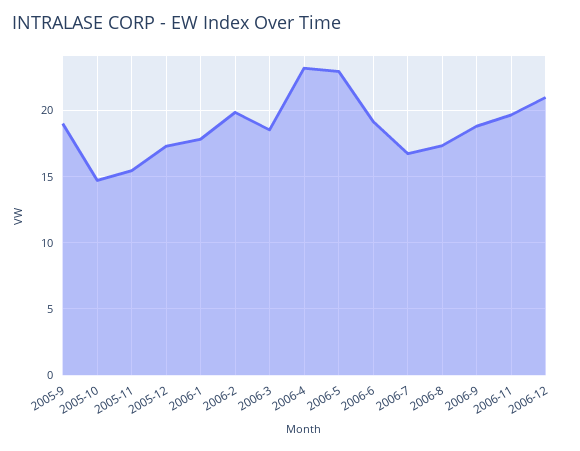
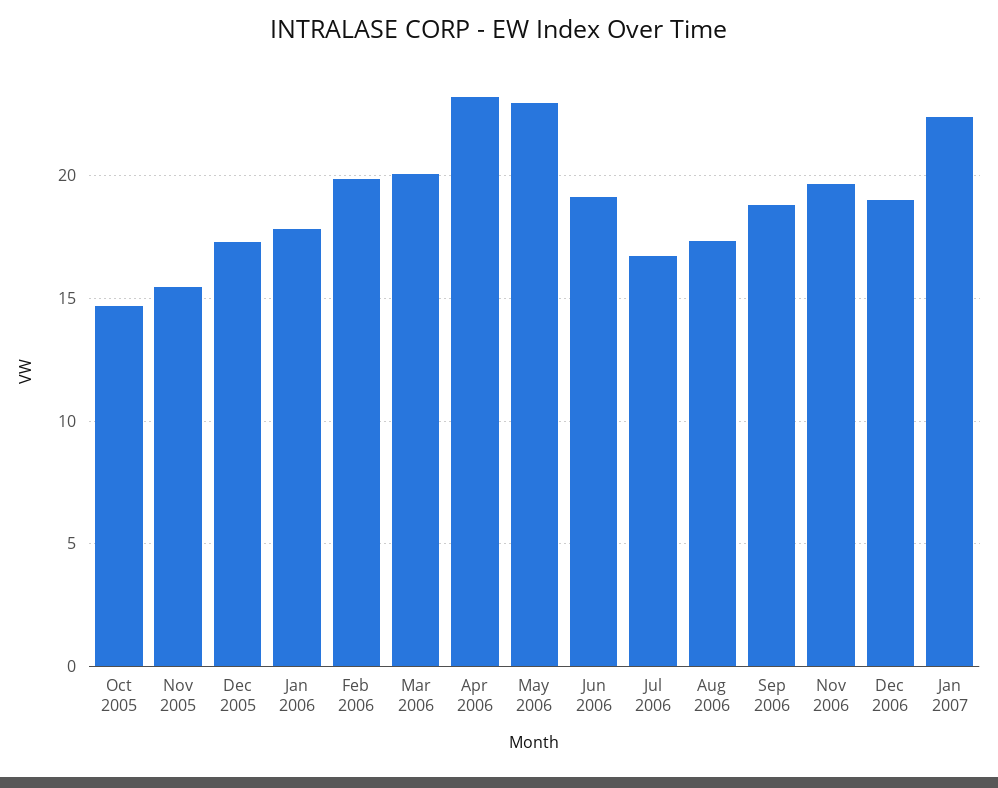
2005-9: 19 -> none
2006-3: 18.5 -> 20
2006-12: 21 -> 19
Jan 2007: none -> 22.5

